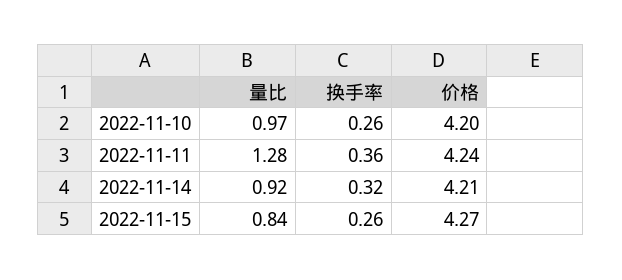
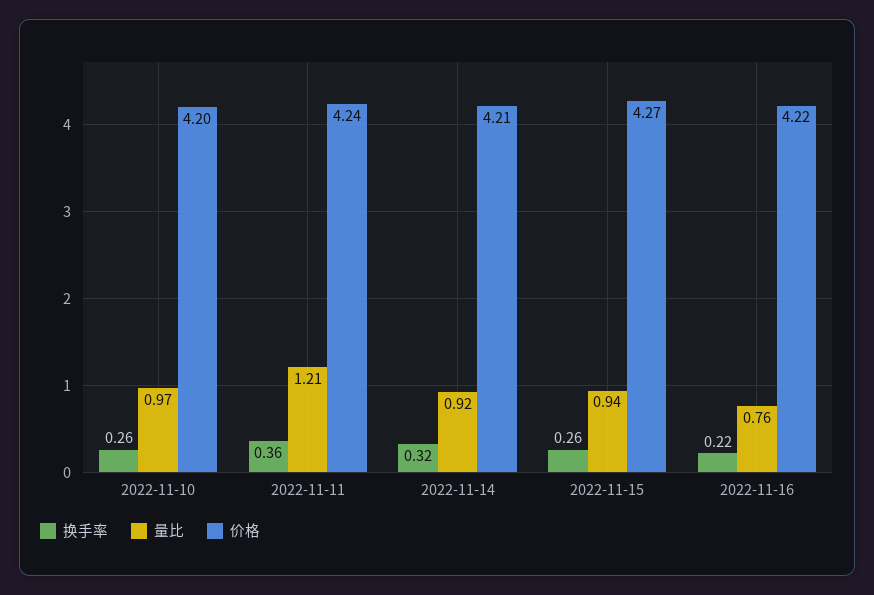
量比, 2022-11-11: 1.28 -> 1.21
量比, 2022-11-15: 0.84 -> 0.94
换手率, 2022-11-16: none -> 0.22
量比, 2022-11-16: none -> 0.76
价格, 2022-11-16: none -> 4.22

